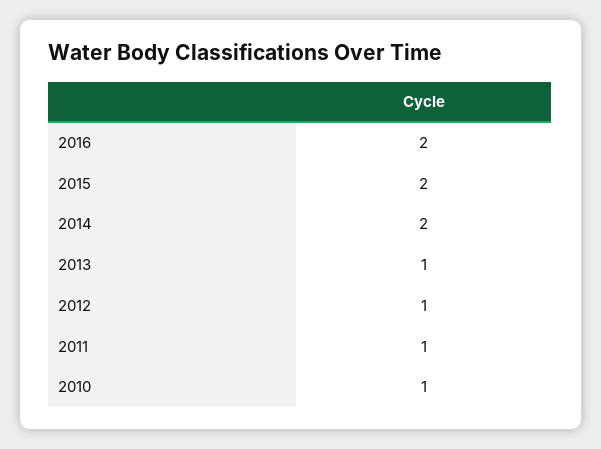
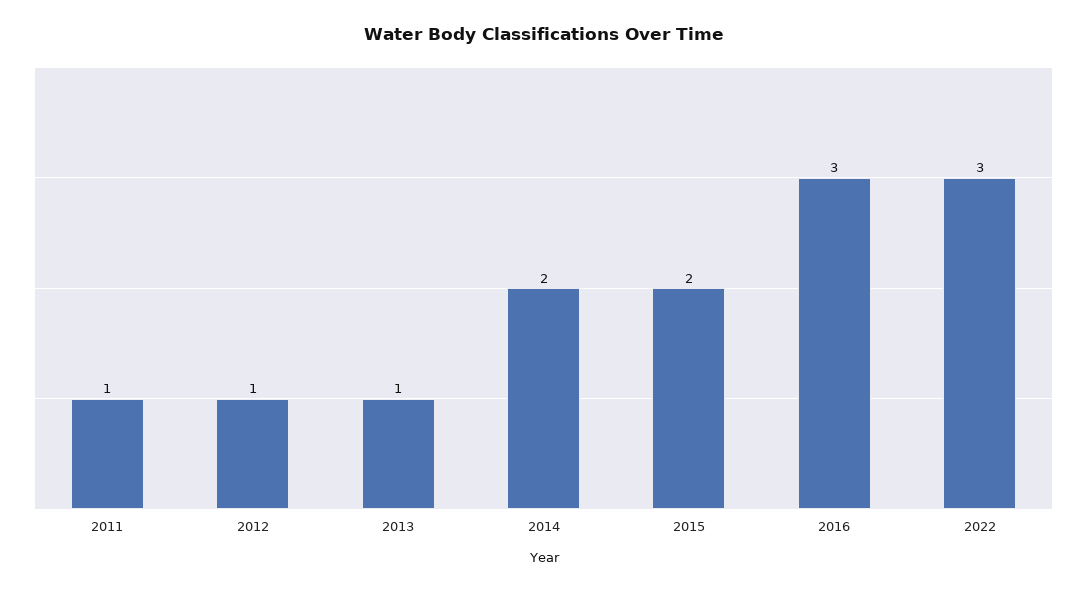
2016: 2 -> 3
2010: 1 -> none
2022: none -> 3

